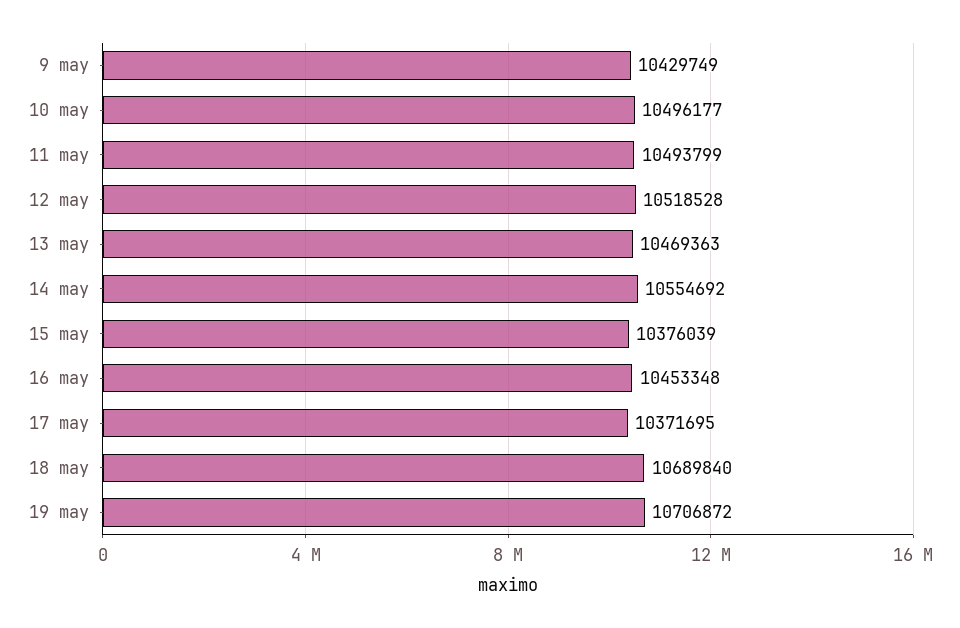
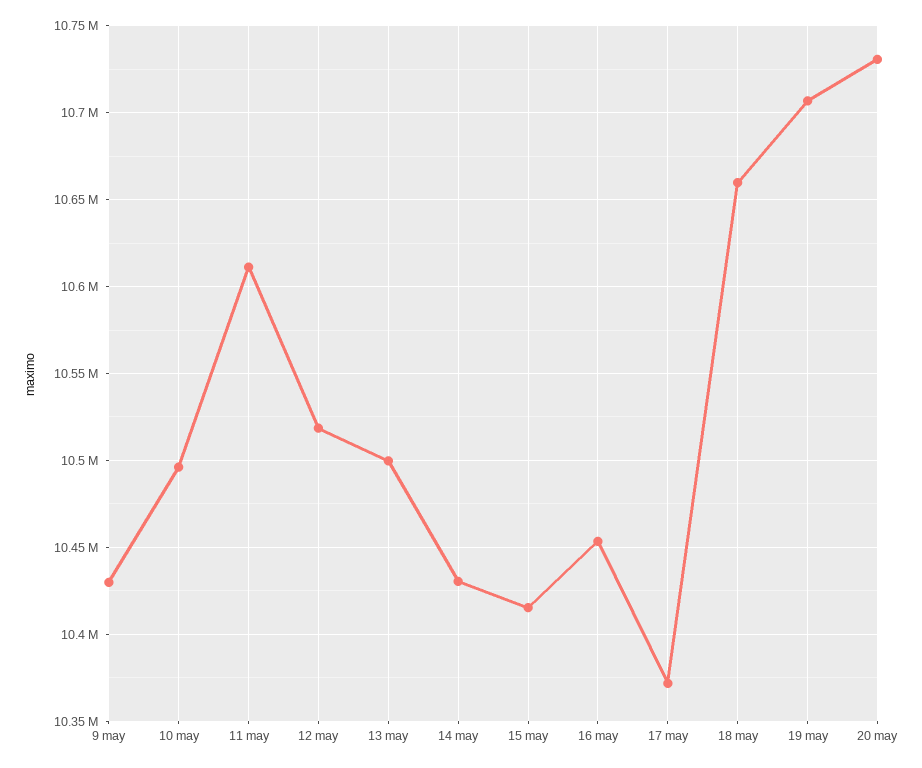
11 may: 10493799 -> 10610000
13 may: 10469363 -> 10500000
14 may: 10554692 -> 10430000
15 may: 10376039 -> 10415000
18 may: 10689840 -> 10660000
20 may: none -> 10730000

